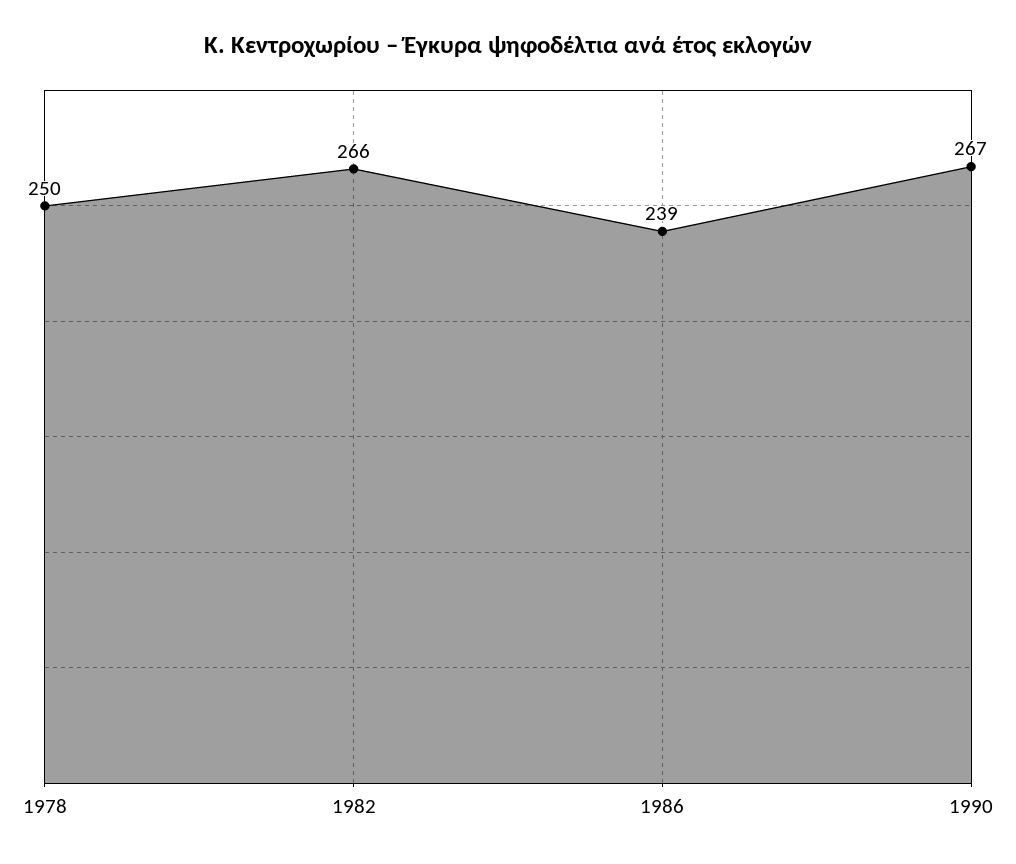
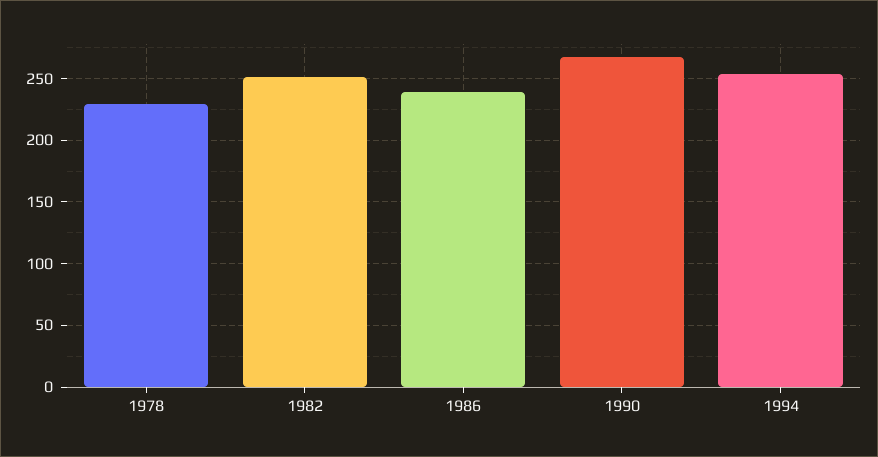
1978: 250 -> 230
1982: 266 -> 250
1994: none -> 255

